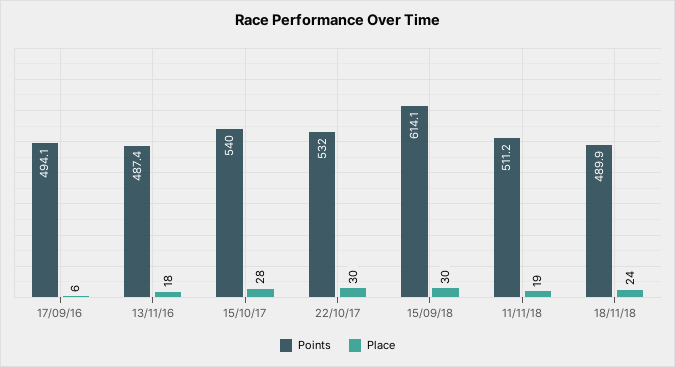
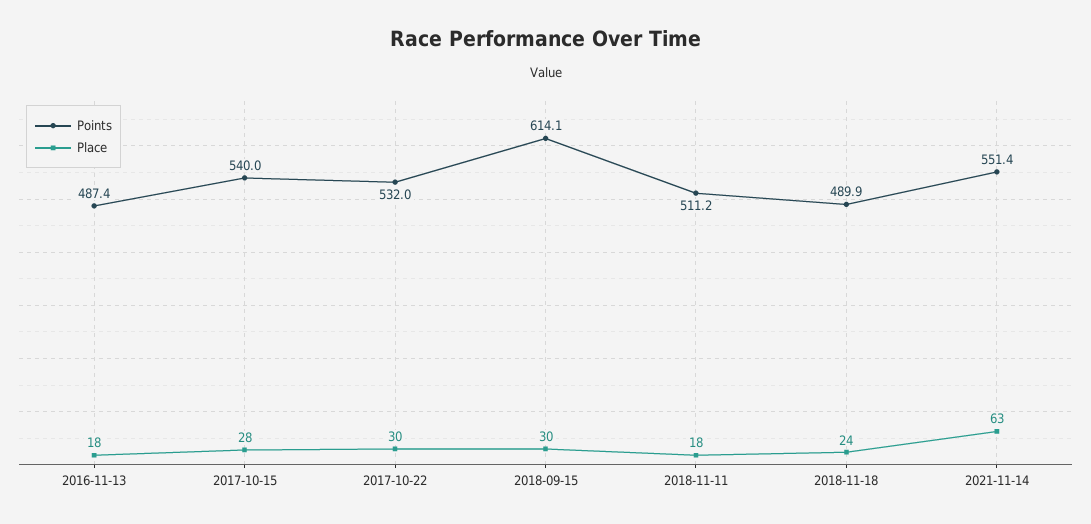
Points, 17/09/16: 494.1 -> none
Place, 17/09/16: 6 -> none
Place, 11/11/18: 19 -> 18
Points, 2021-11-14: none -> 551.4
Place, 2021-11-14: none -> 63

